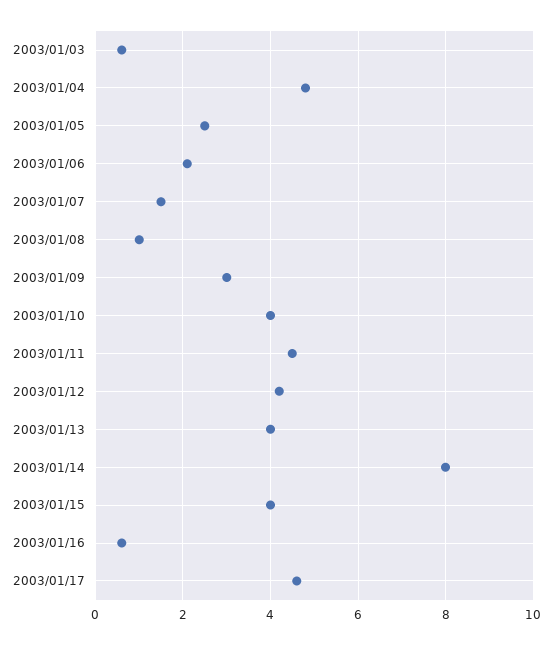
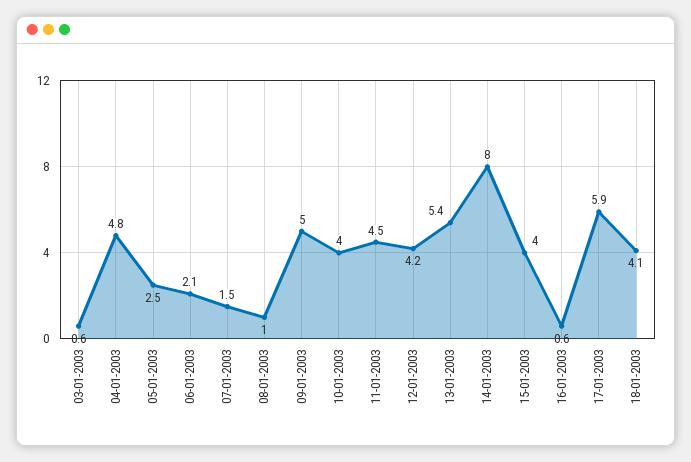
2003/01/09: 3 -> 5
2003/01/13: 4 -> 5.4
2003/01/17: 4.5 -> 5.9
18-01-2003: none -> 4.1

